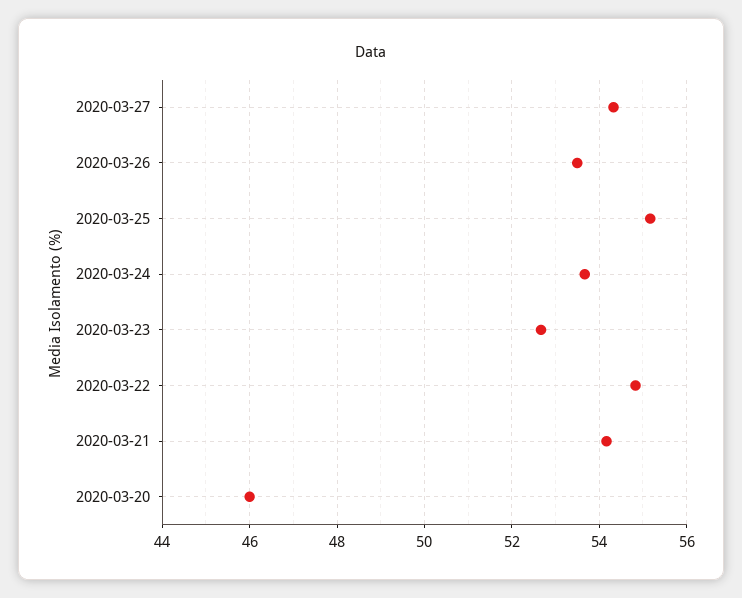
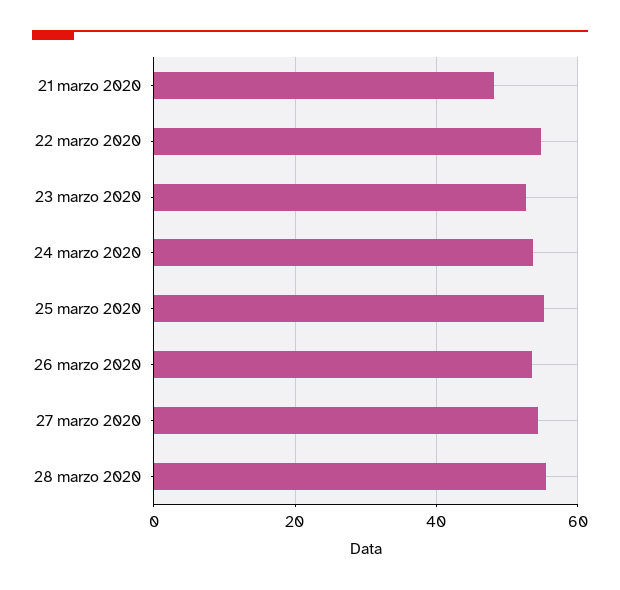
2020-03-21: 54.2 -> 48
2020-03-20: 46 -> none
28 marzo 2020: none -> 56

